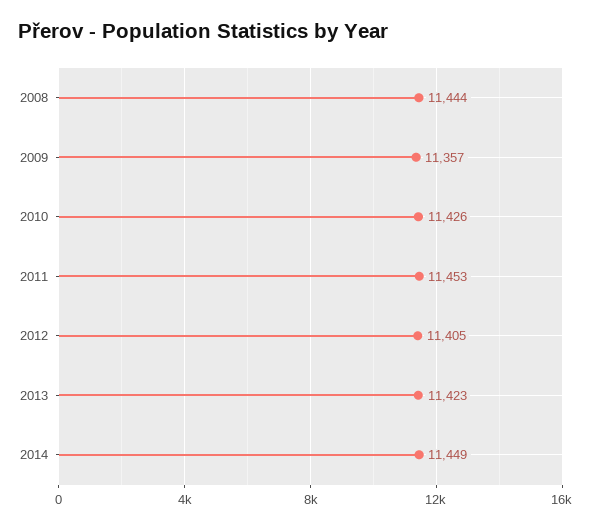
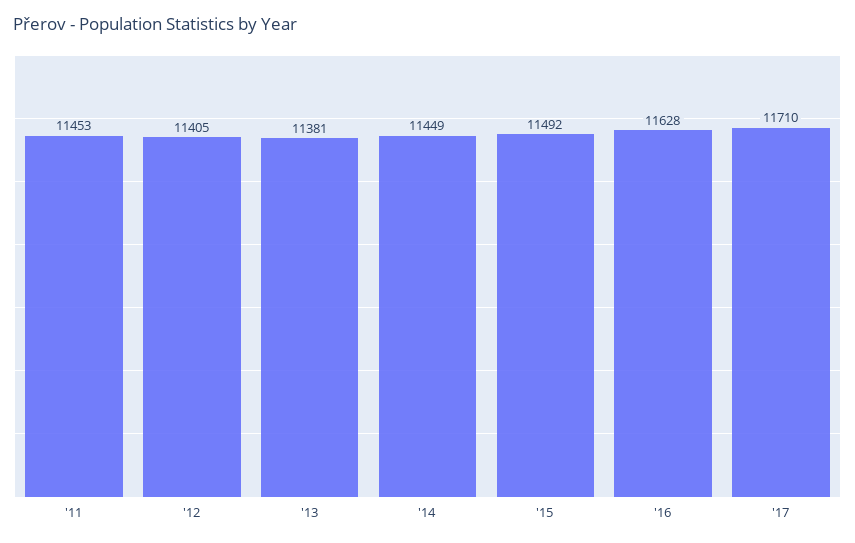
2008: 11444 -> none
2009: 11357 -> none
2010: 11426 -> none
2013: 11423 -> 11381
'15: none -> 11492
'16: none -> 11628
'17: none -> 11710

